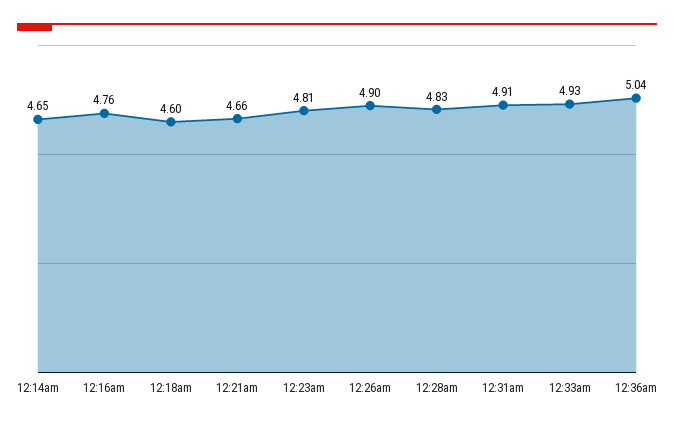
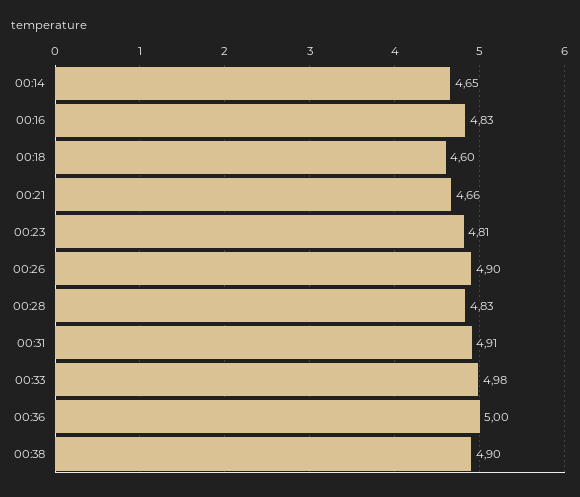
12:16am: 4.76 -> 4.83
12:33am: 4.93 -> 4.98
12:36am: 5.04 -> 5
00:38: none -> 4.9

